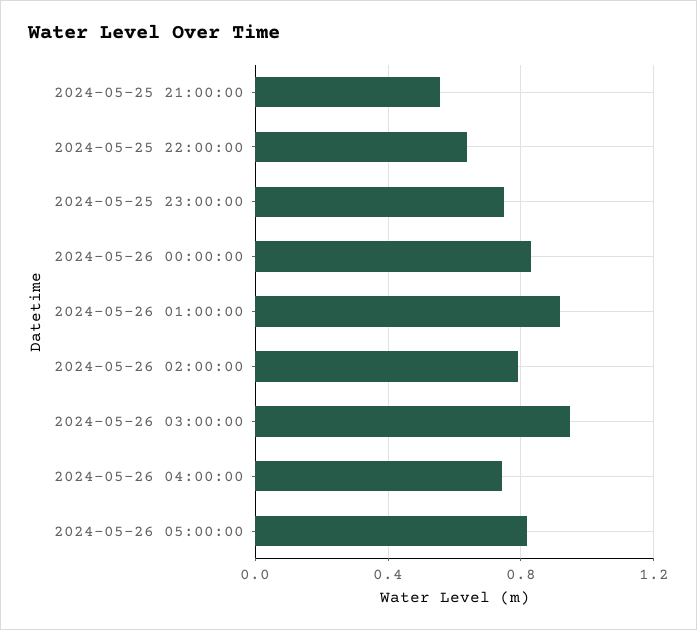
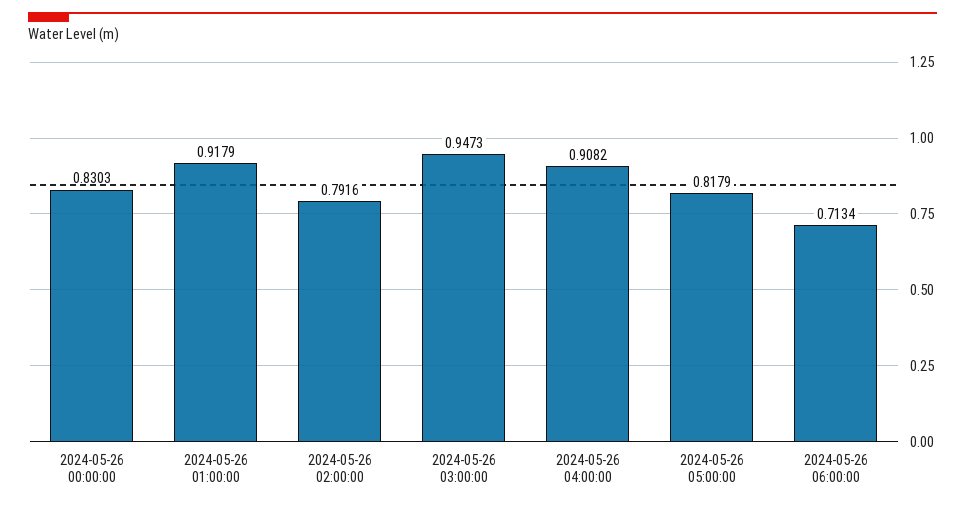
2024-05-25 21:00:00: 0.55 -> none
2024-05-25 22:00:00: 0.65 -> none
2024-05-25 23:00:00: 0.75 -> none
2024-05-26 04:00:00: 0.75 -> 0.9082
2024-05-26 06:00:00: none -> 0.7134

